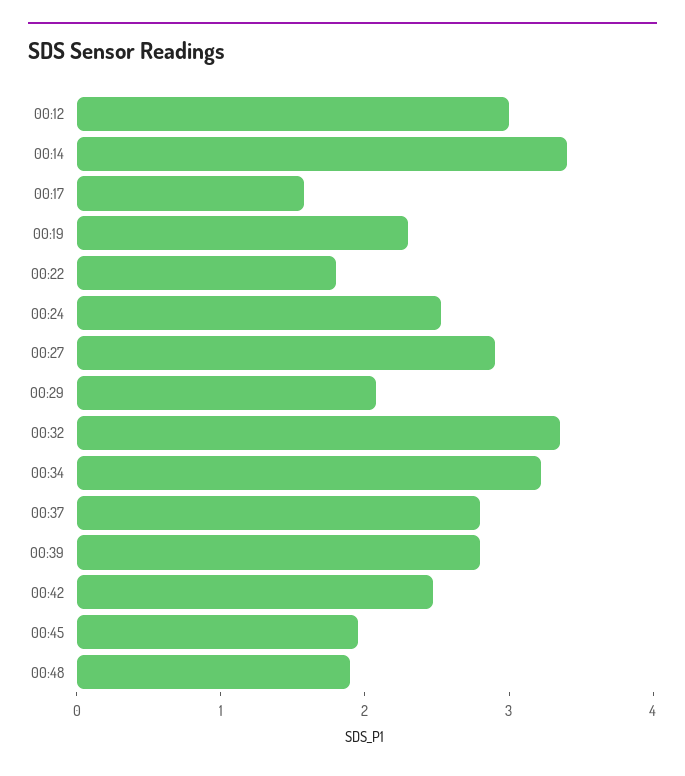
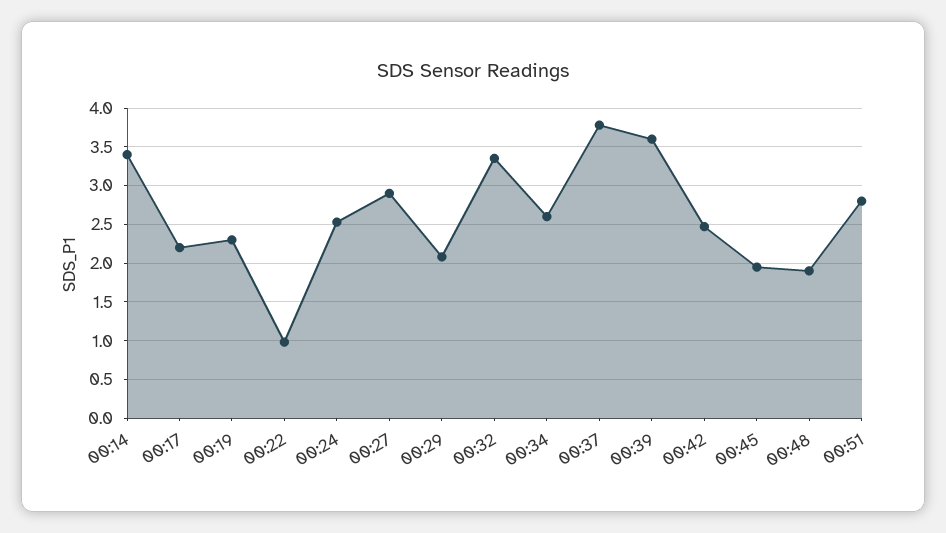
00:12: 3 -> none
00:17: 1.6 -> 2.2
00:22: 1.8 -> 1
00:34: 3.2 -> 2.6
00:37: 2.8 -> 3.8
00:39: 2.8 -> 3.6
00:51: none -> 2.8

